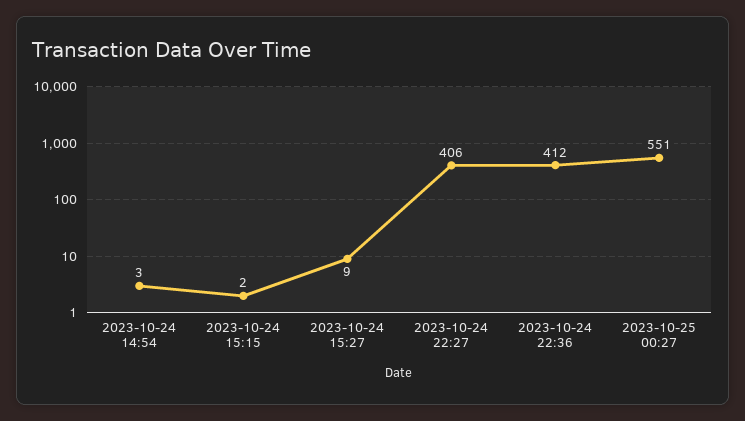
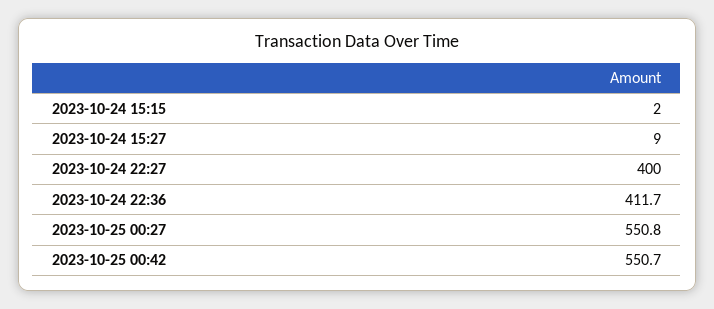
2023-10-24 14:54: 3 -> none
2023-10-24 22:27: 406 -> 400
2023-10-25 00:42: none -> 550.7

